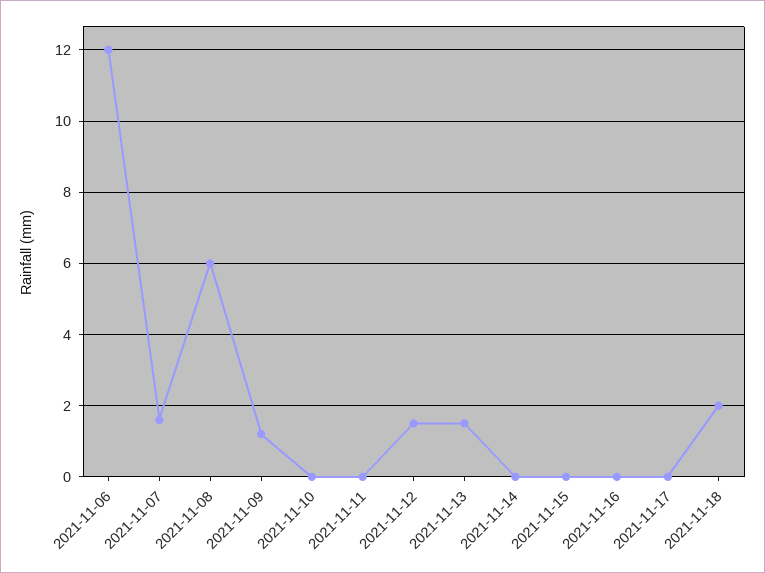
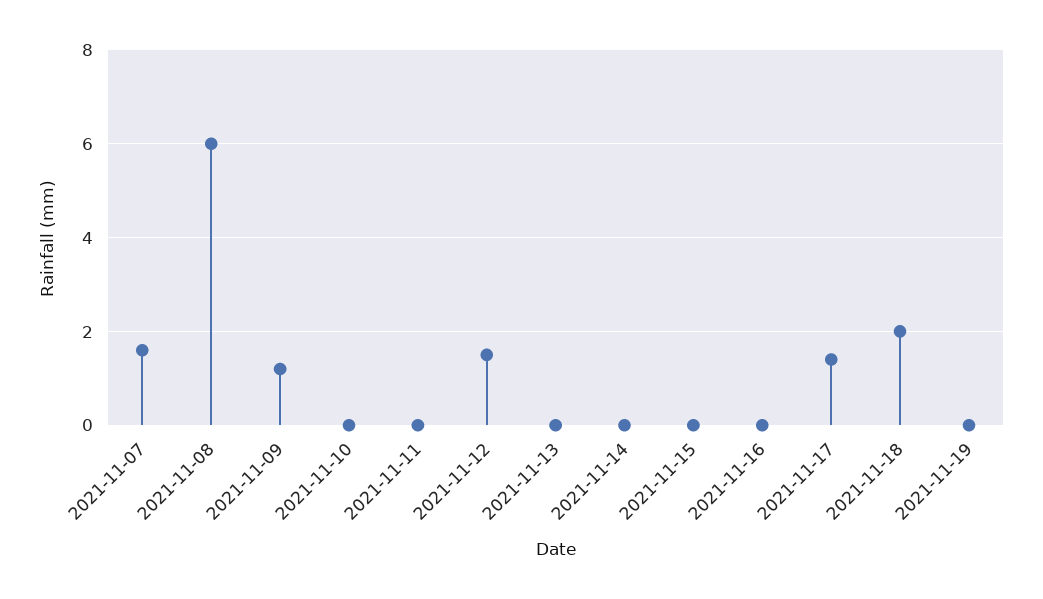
2021-11-06: 12 -> none
2021-11-13: 1.5 -> 0
2021-11-17: 0 -> 1.5
2021-11-19: none -> 0

